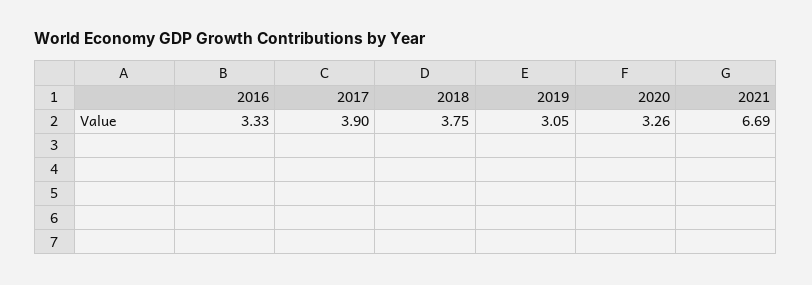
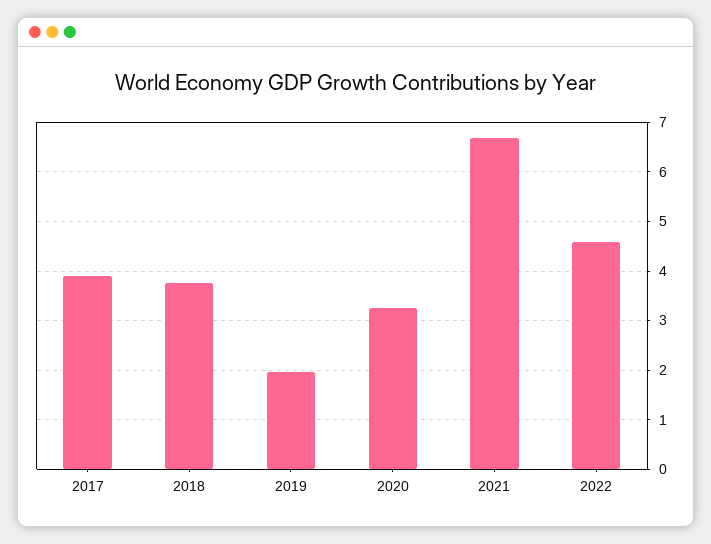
2016: 3.33 -> none
2019: 3.05 -> 2
2022: none -> 4.6

